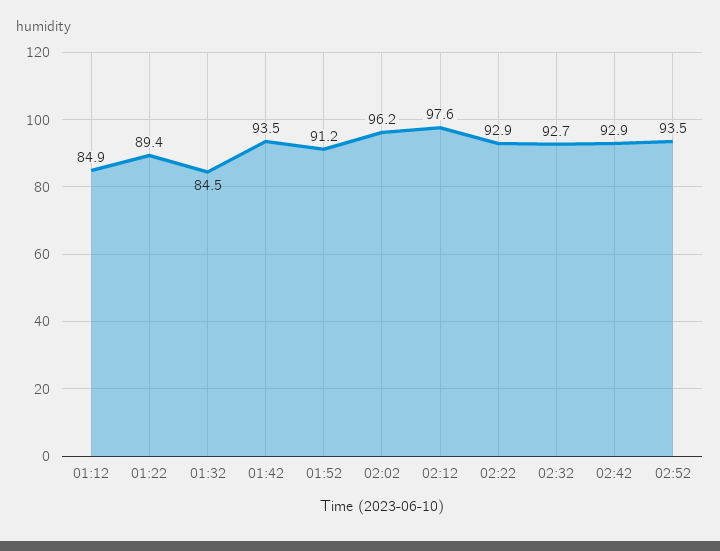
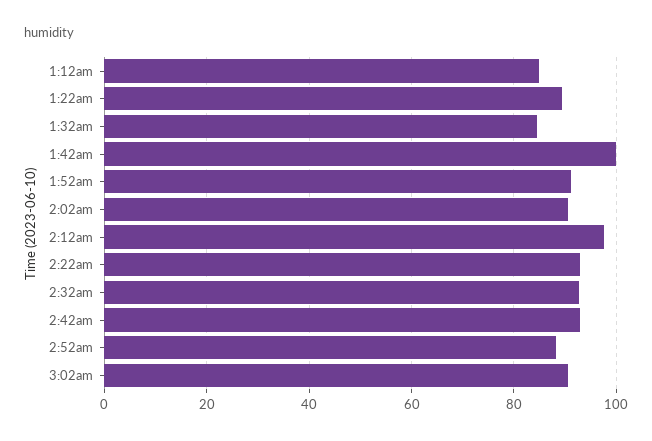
01:42: 93.5 -> 100
02:02: 96.2 -> 90
02:52: 93.5 -> 88
3:02am: none -> 90

